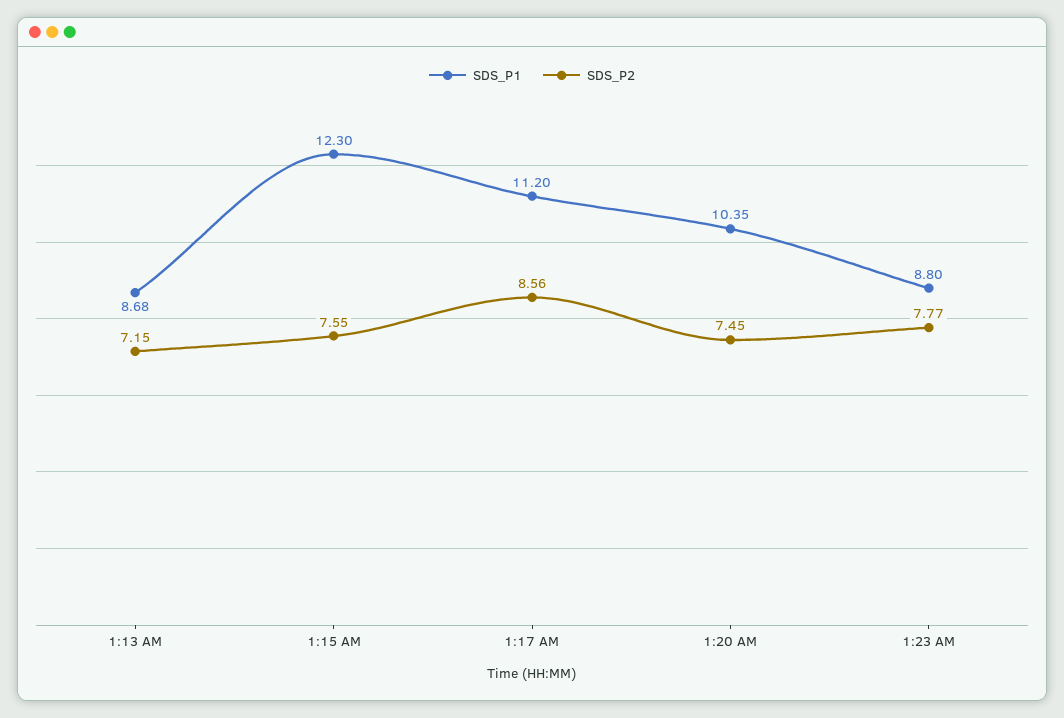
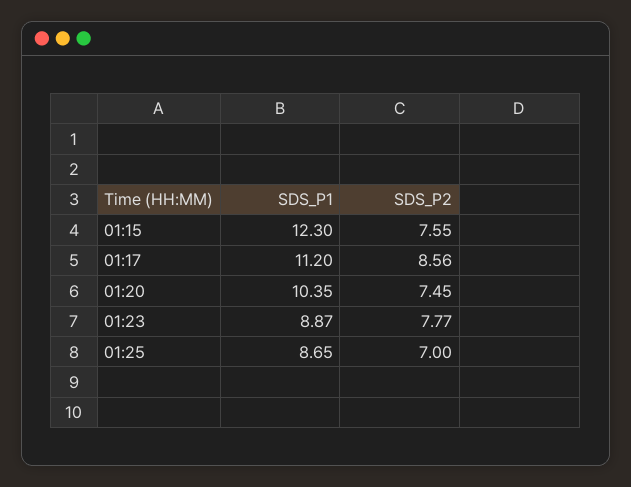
SDS_P1, 1:13 AM: 8.68 -> none
SDS_P2, 1:13 AM: 7.15 -> none
SDS_P1, 1:23 AM: 8.8 -> 8.87
SDS_P1, 01:25: none -> 8.65
SDS_P2, 01:25: none -> 7

